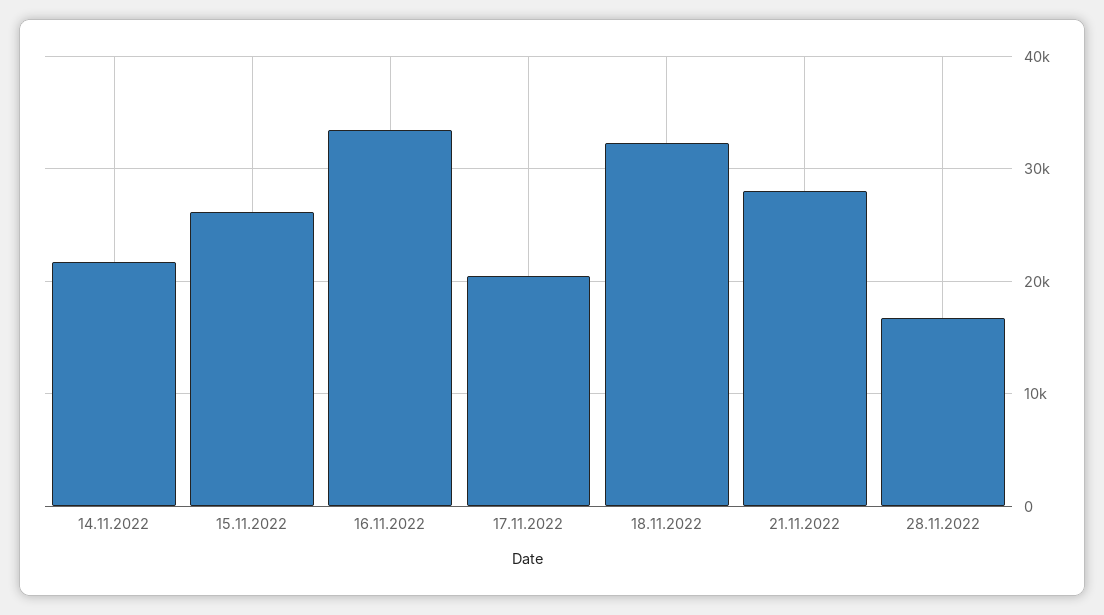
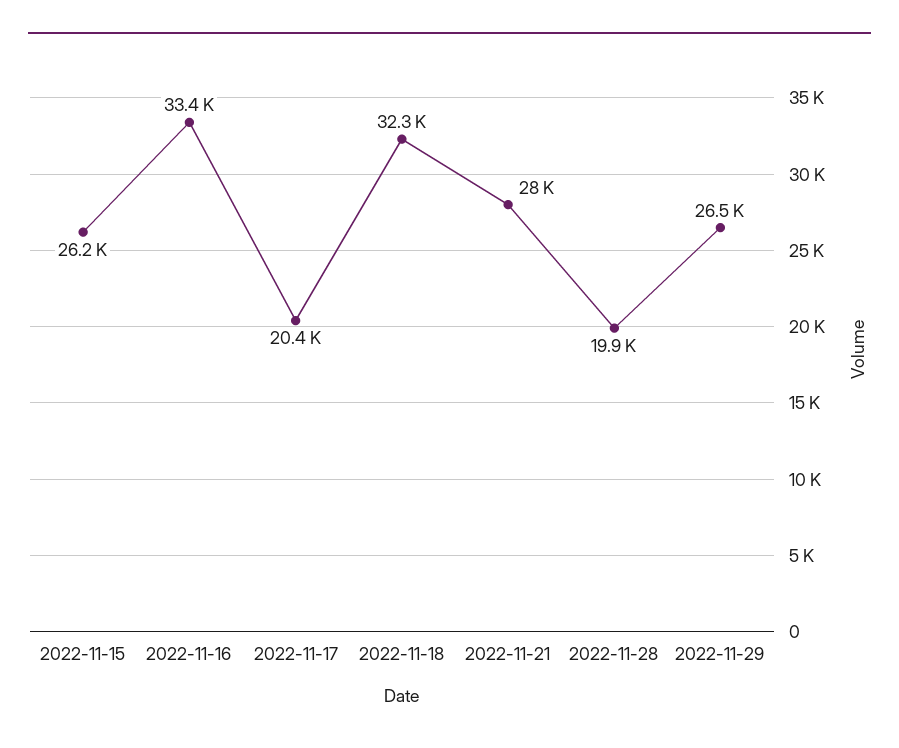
14.11.2022: 22000 -> none
28.11.2022: 17000 -> 19900
2022-11-29: none -> 26500

